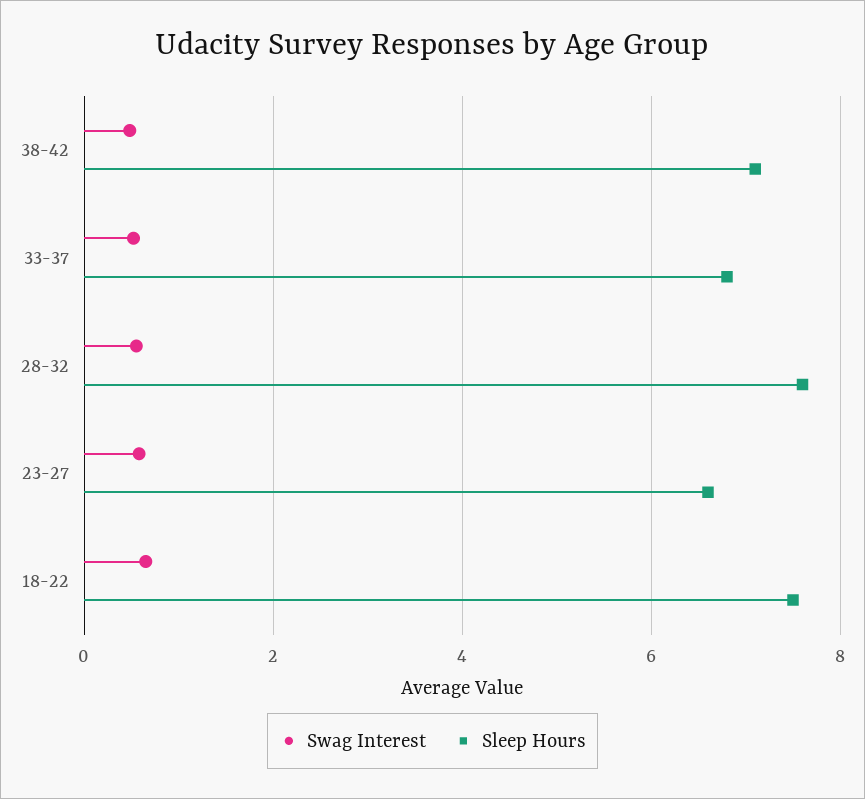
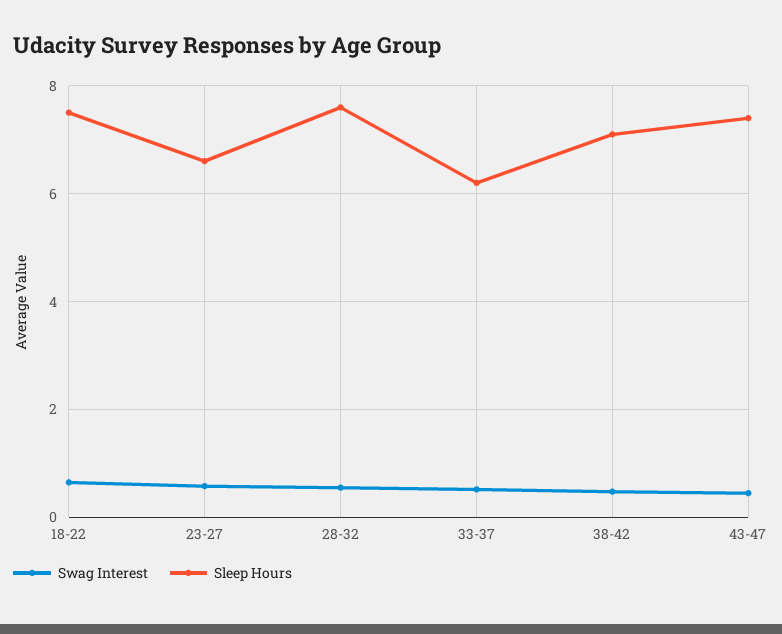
Sleep Hours, 33-37: 6.8 -> 6.2
Swag Interest, 43-47: none -> 0.4
Sleep Hours, 43-47: none -> 7.4

